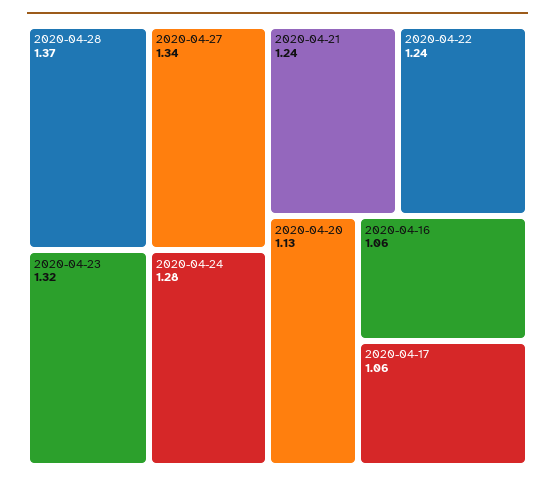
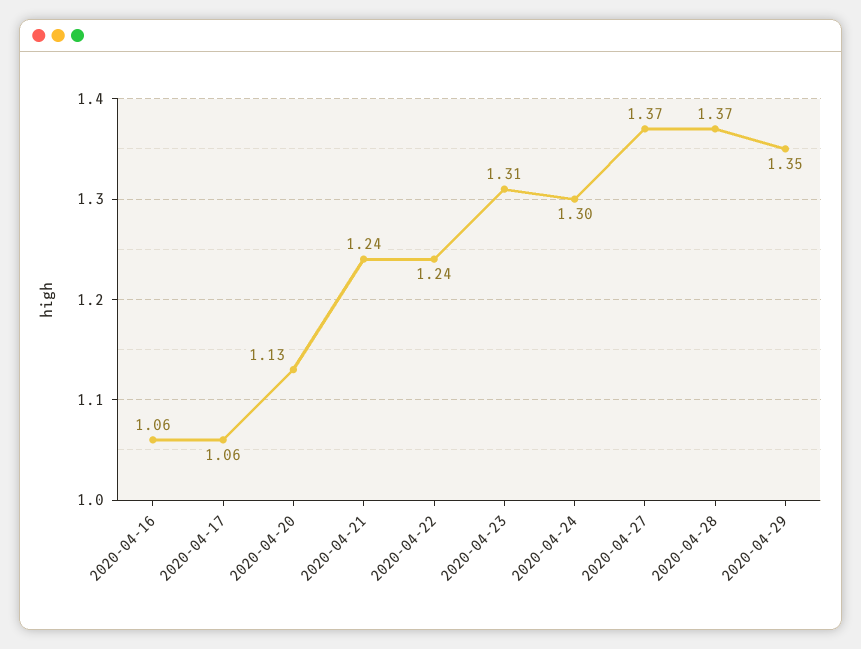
2020-04-27: 1.34 -> 1.37
2020-04-23: 1.32 -> 1.31
2020-04-24: 1.28 -> 1.3
2020-04-29: none -> 1.35

